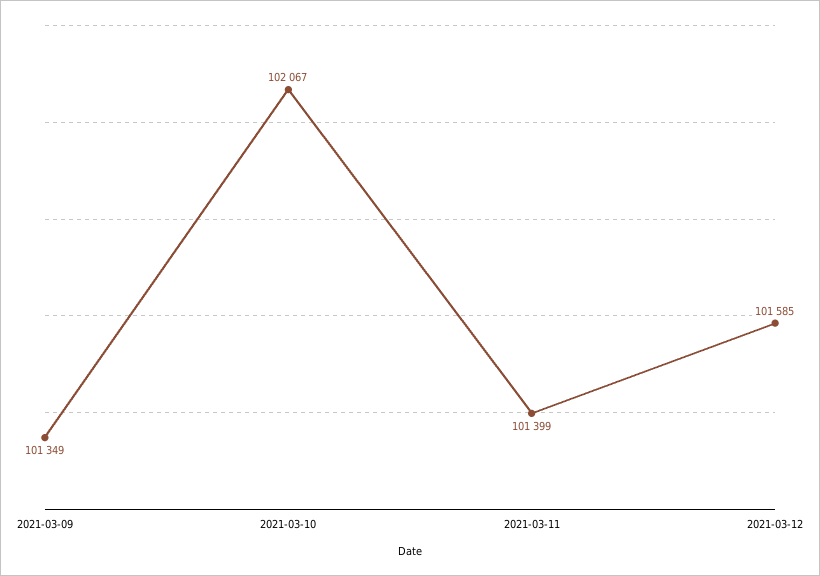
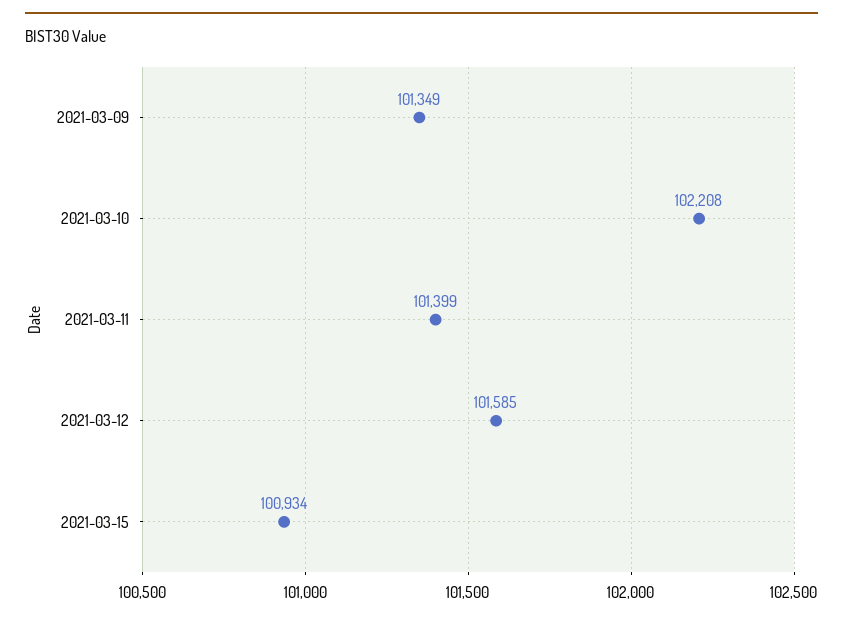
2021-03-10: 102067 -> 102208
2021-03-15: none -> 100934

